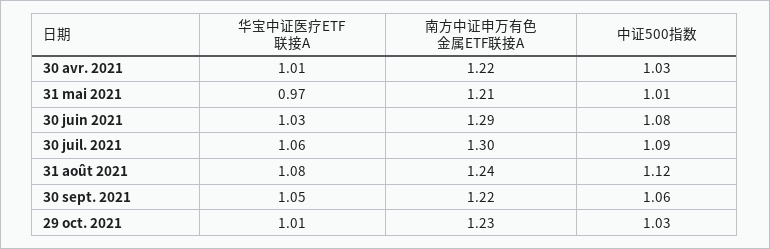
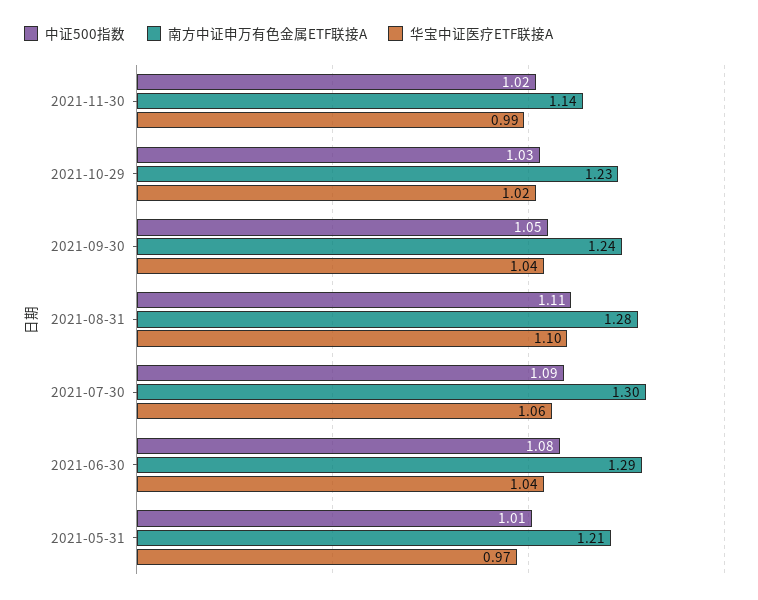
华宝中证医疗ETF联接A, 30 avr. 2021: 1.01 -> none
南方中证申万有色金属ETF联接A, 30 avr. 2021: 1.22 -> none
中证500指数, 30 avr. 2021: 1.03 -> none
华宝中证医疗ETF联接A, 30 juin 2021: 1.03 -> 1.04
华宝中证医疗ETF联接A, 31 août 2021: 1.08 -> 1.1
南方中证申万有色金属ETF联接A, 31 août 2021: 1.24 -> 1.28
中证500指数, 31 août 2021: 1.12 -> 1.11
华宝中证医疗ETF联接A, 30 sept. 2021: 1.05 -> 1.04
南方中证申万有色金属ETF联接A, 30 sept. 2021: 1.22 -> 1.24
中证500指数, 30 sept. 2021: 1.06 -> 1.05
华宝中证医疗ETF联接A, 29 oct. 2021: 1.01 -> 1.02
中证500指数, 2021-11-30: none -> 1.02
南方中证申万有色金属ETF联接A, 2021-11-30: none -> 1.14
华宝中证医疗ETF联接A, 2021-11-30: none -> 0.99

